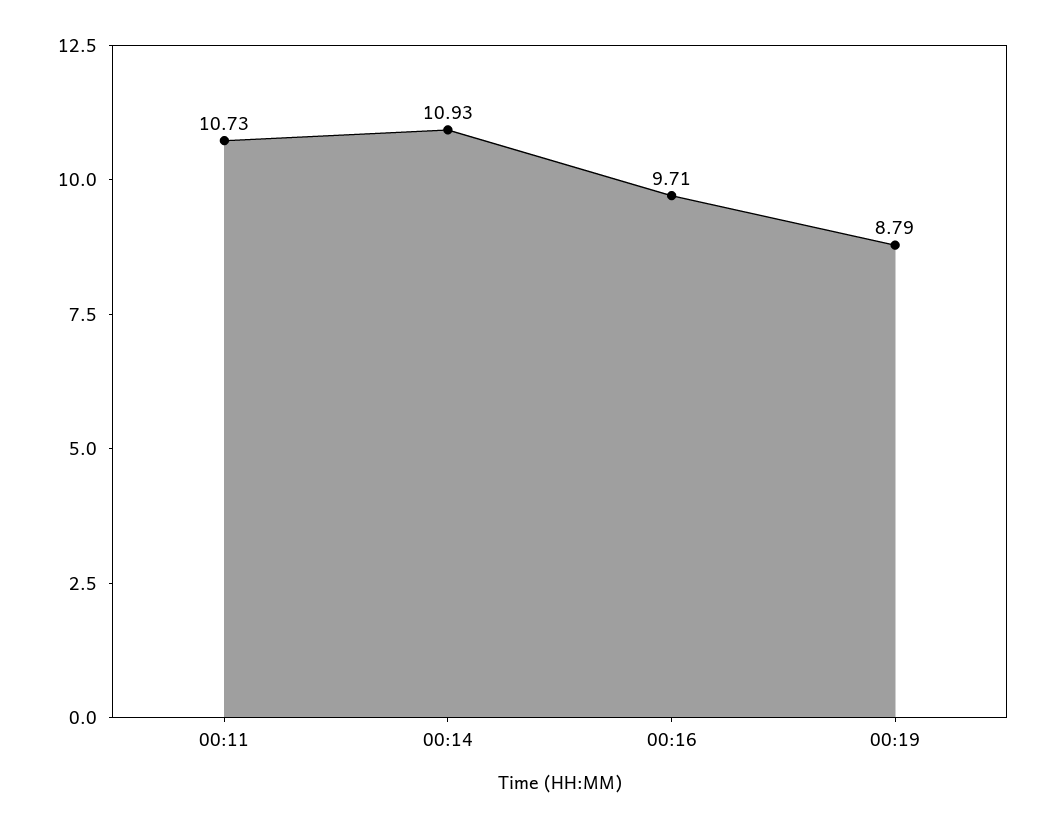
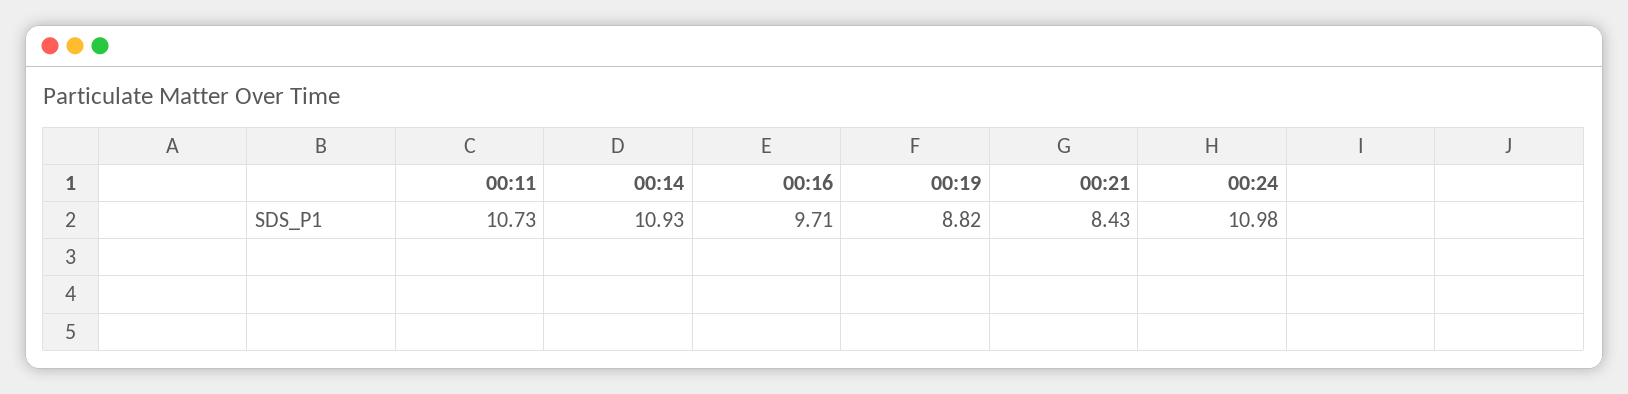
00:19: 8.79 -> 8.82
00:21: none -> 8.43
00:24: none -> 10.98

